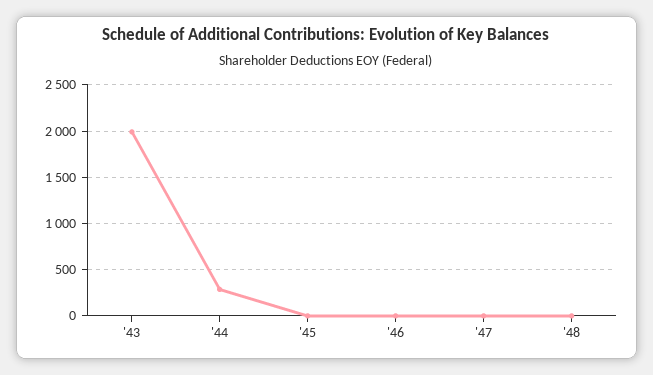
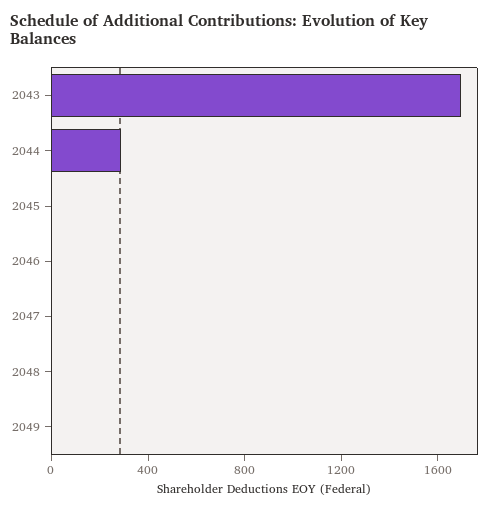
'43: 2000 -> 1700
2049: none -> 0

